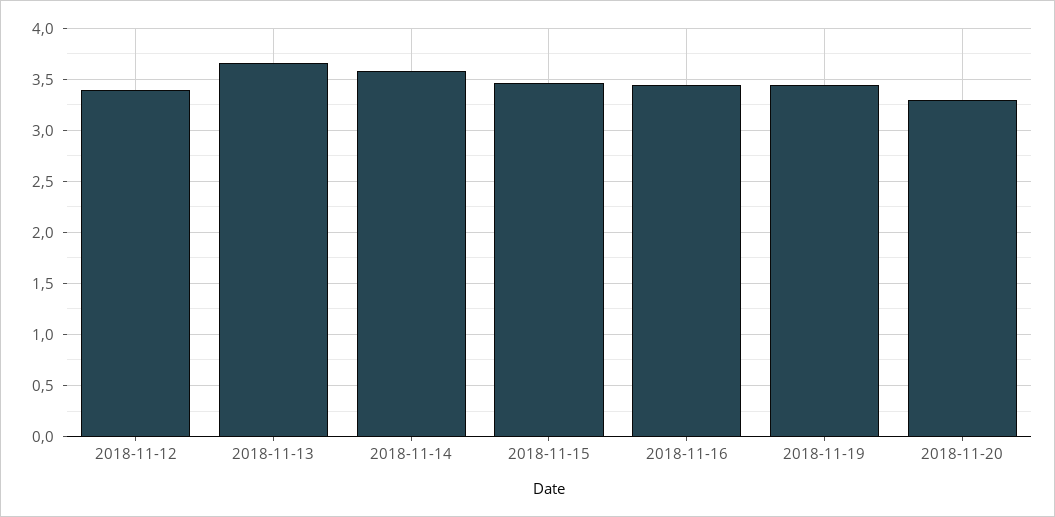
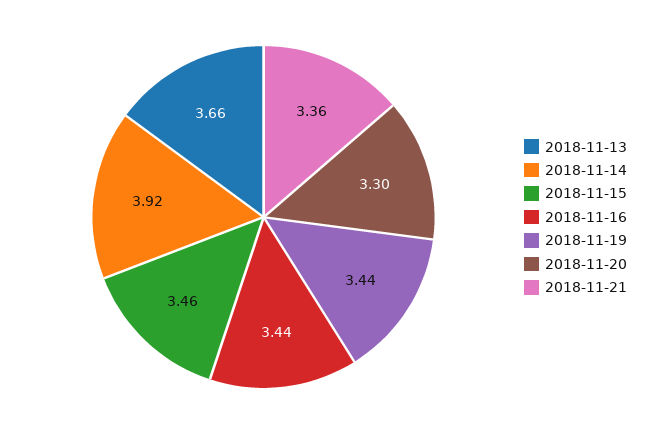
2018-11-12: 3.4 -> none
2018-11-14: 3.6 -> 3.92
2018-11-21: none -> 3.36

